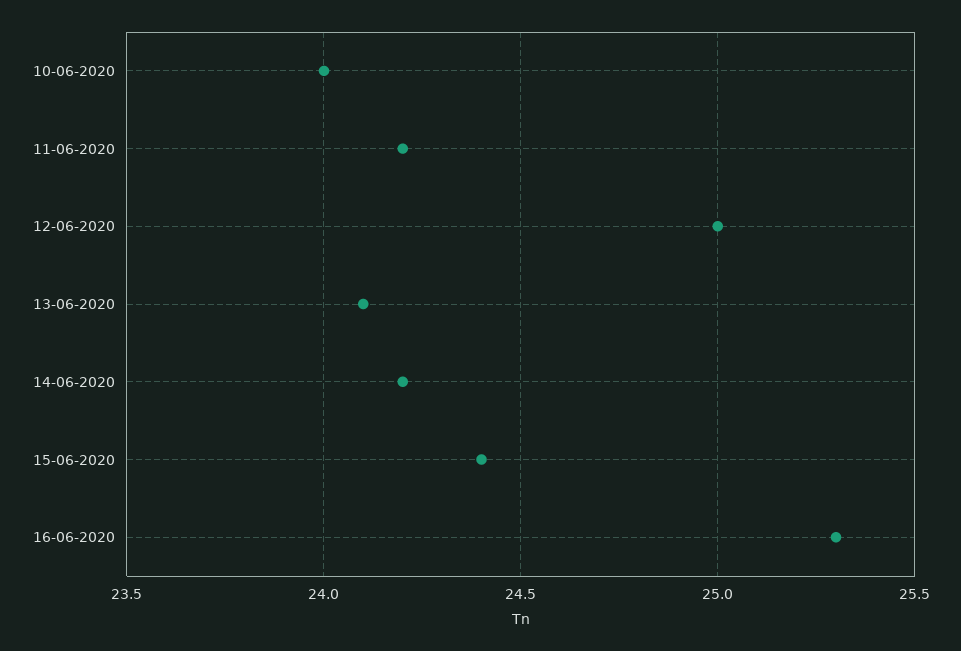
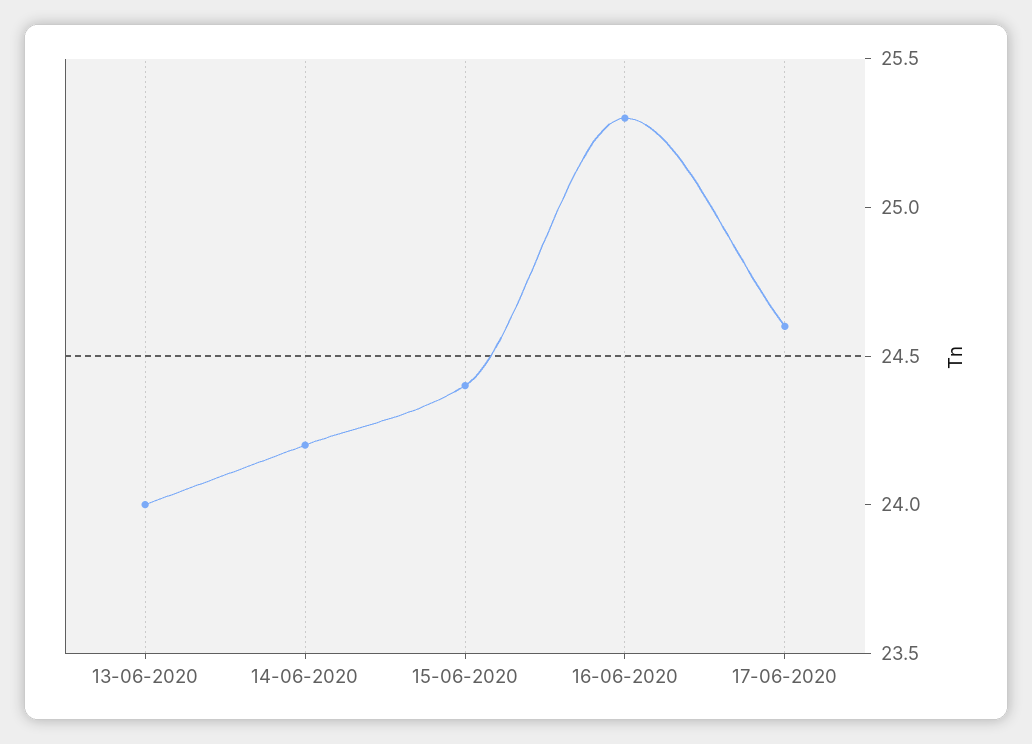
10-06-2020: 24 -> none
11-06-2020: 24.2 -> none
12-06-2020: 25 -> none
13-06-2020: 24.1 -> 24
17-06-2020: none -> 24.6

